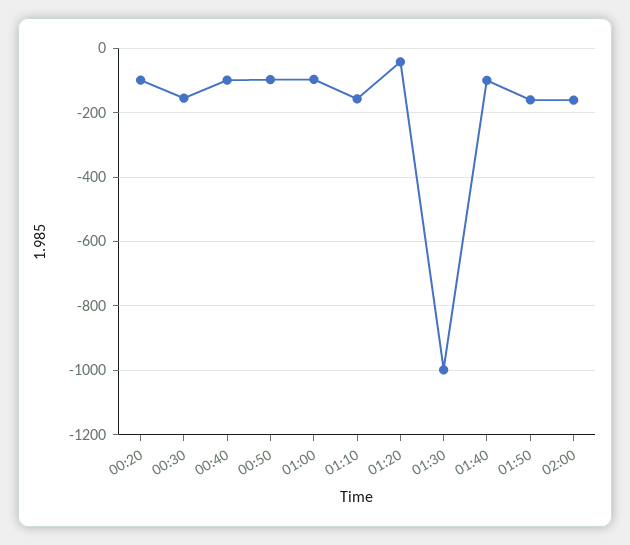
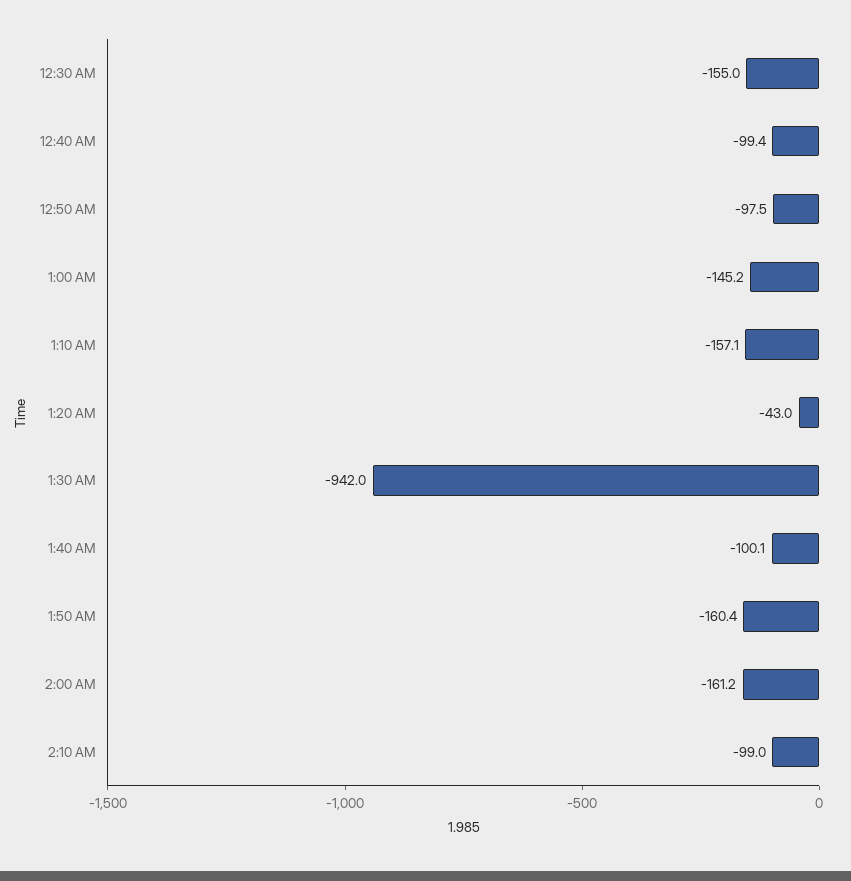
00:20: -100 -> none
01:00: -100 -> -145.2
01:30: -1000 -> -942
2:10 AM: none -> -99

